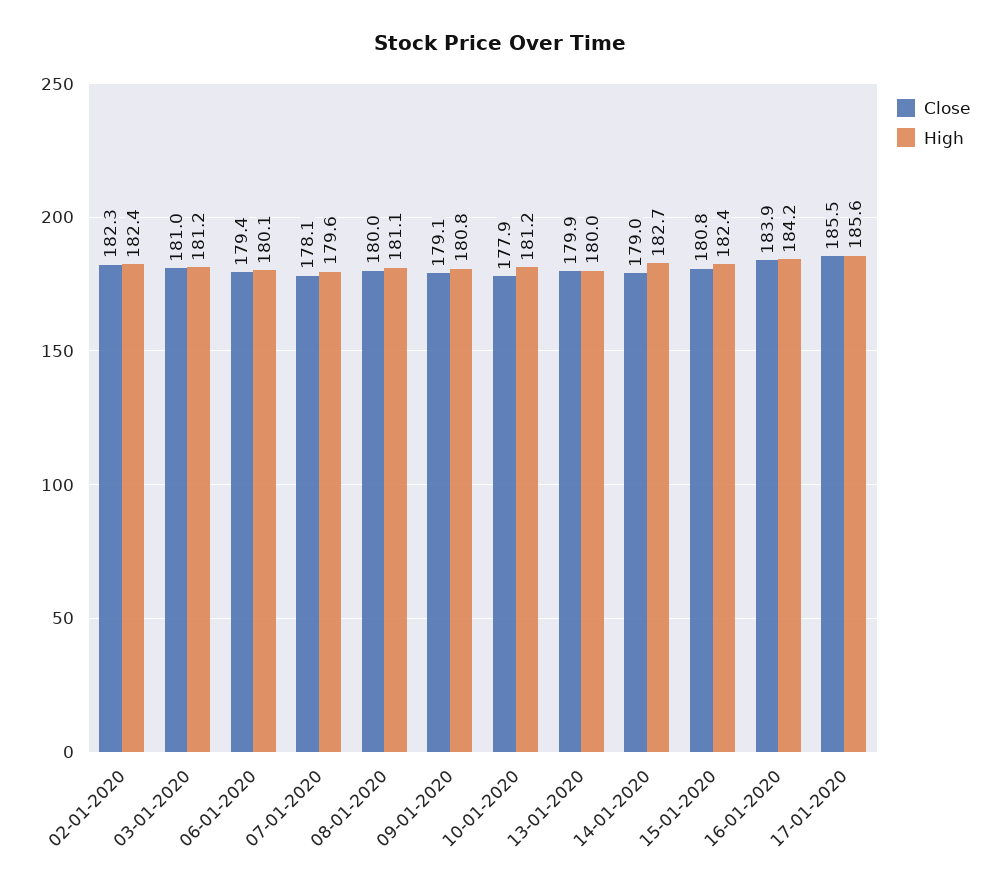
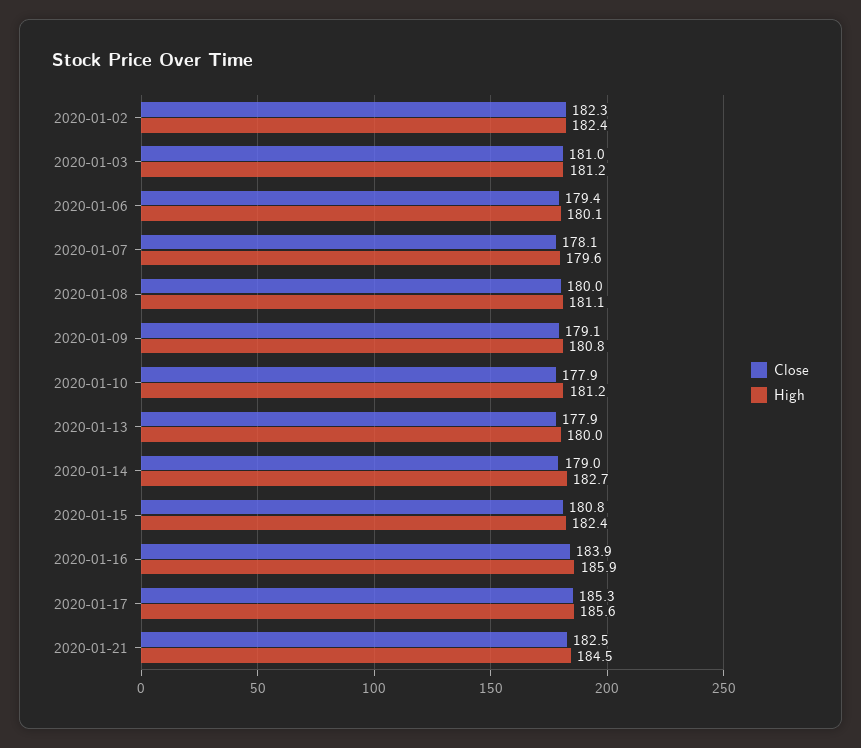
Close, 13-01-2020: 179.9 -> 177.9
High, 16-01-2020: 184.2 -> 185.9
Close, 17-01-2020: 185.5 -> 185.3
Close, 2020-01-21: none -> 182.5
High, 2020-01-21: none -> 184.5

